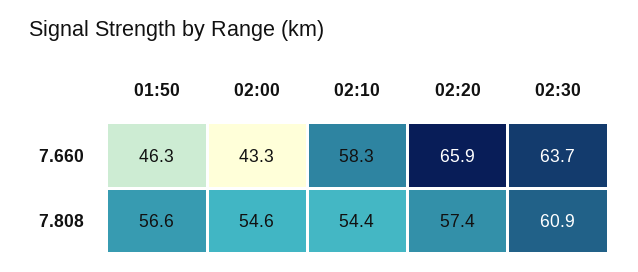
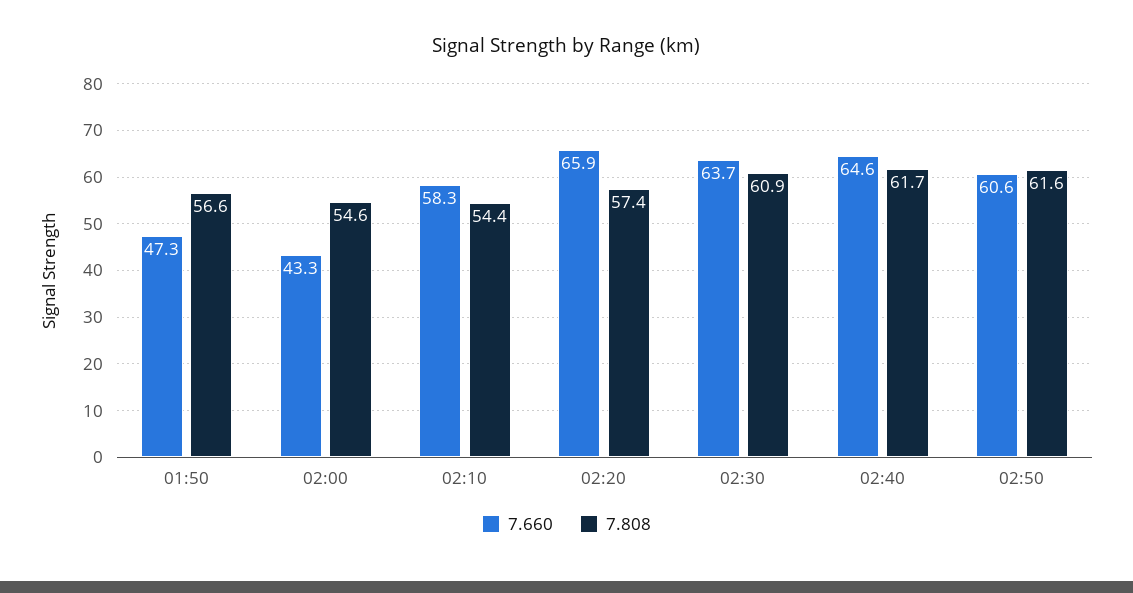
7.660, 01:50: 46.3 -> 47.3
7.660, 02:40: none -> 64.6
7.808, 02:40: none -> 61.7
7.660, 02:50: none -> 60.6
7.808, 02:50: none -> 61.6

